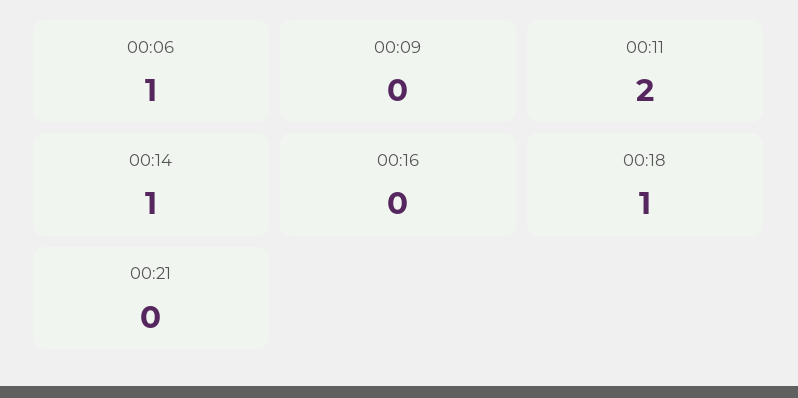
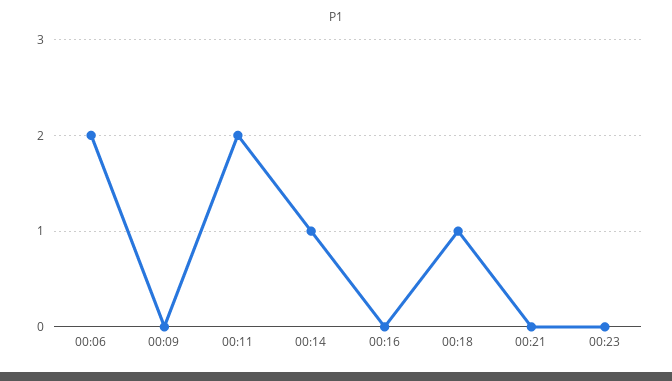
00:06: 1 -> 2
00:23: none -> 0

